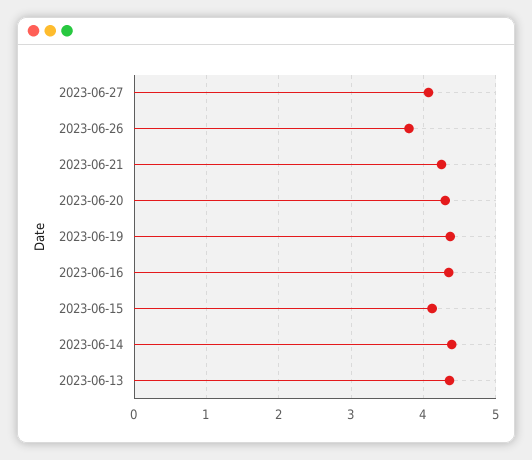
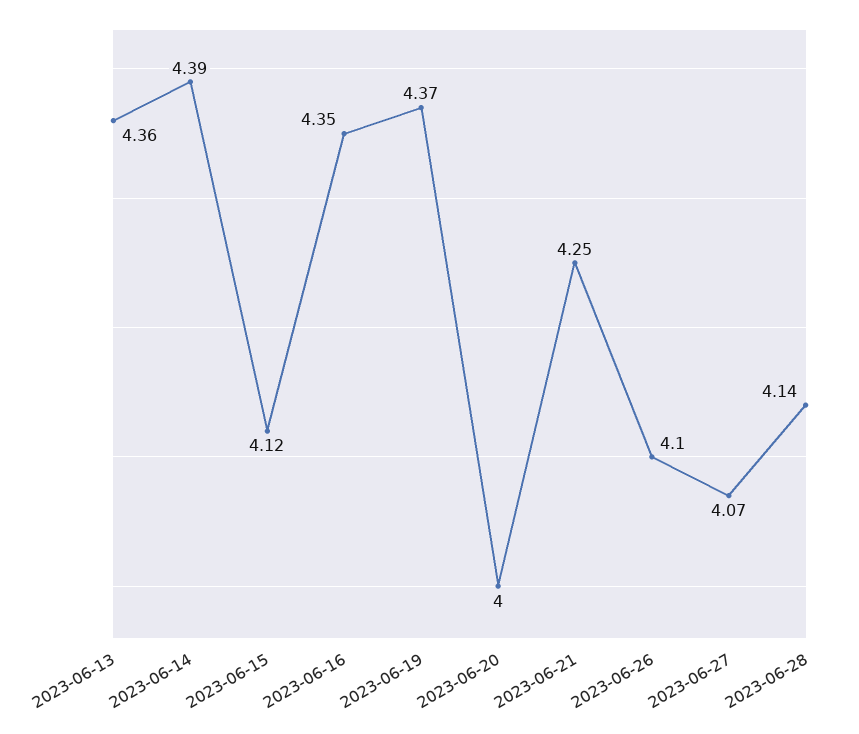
2023-06-26: 3.8 -> 4.1
2023-06-20: 4.3 -> 4
2023-06-28: none -> 4.14

